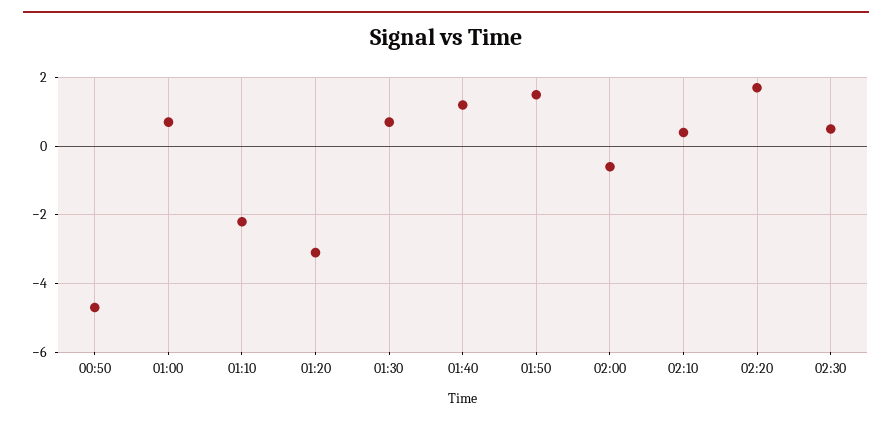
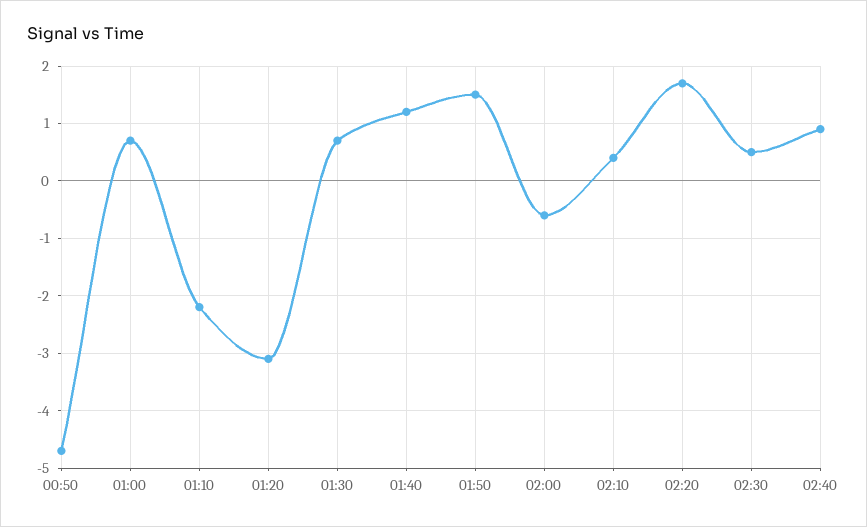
02:40: none -> 1

